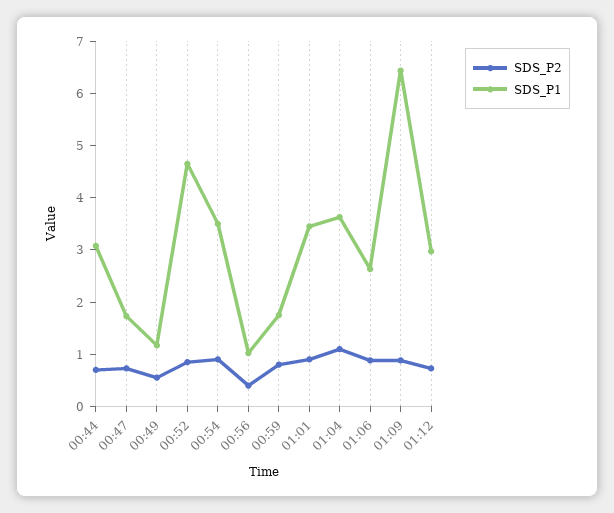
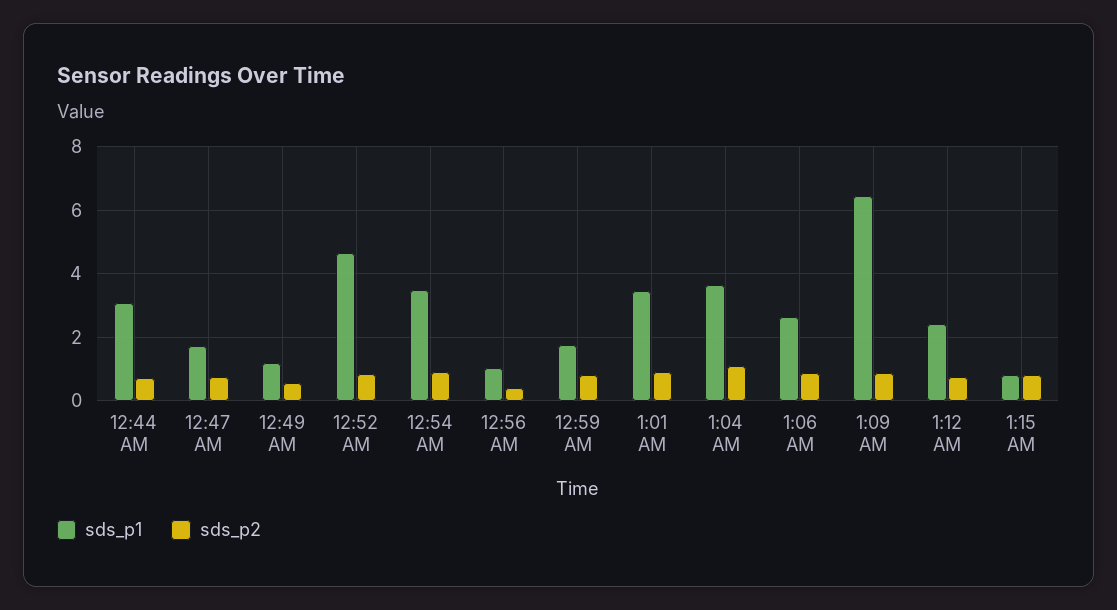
SDS_P1, 01:12: 3 -> 2.4
SDS_P1, 1:15 AM: none -> 0.8
SDS_P2, 1:15 AM: none -> 0.8

